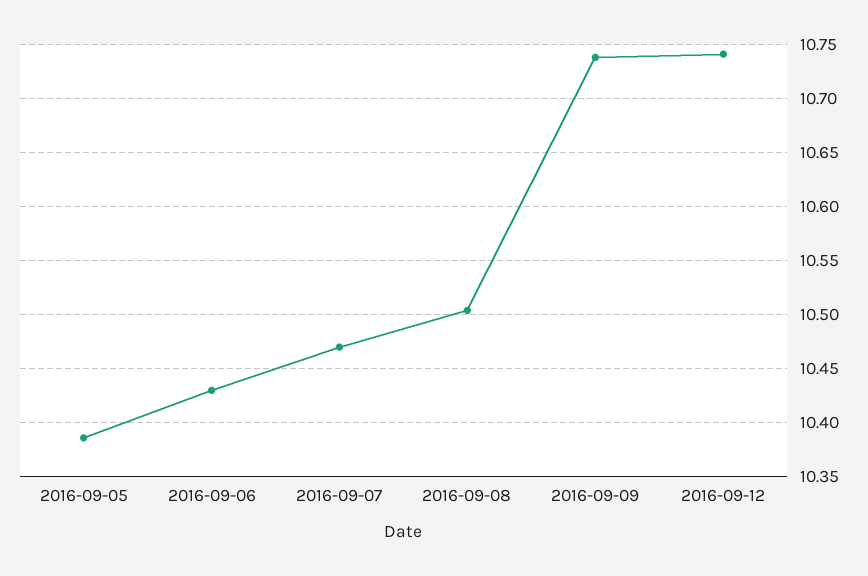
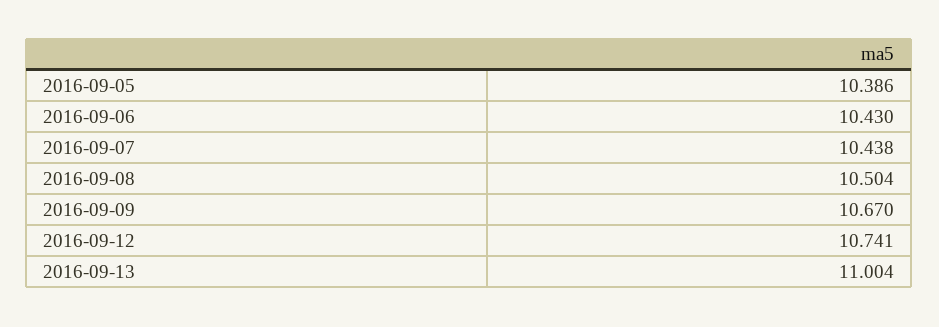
2016-09-07: 10.47 -> 10.438
2016-09-09: 10.74 -> 10.67
2016-09-13: none -> 11.004

